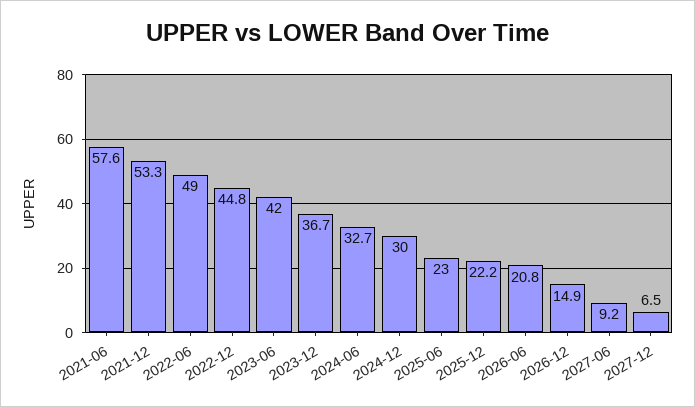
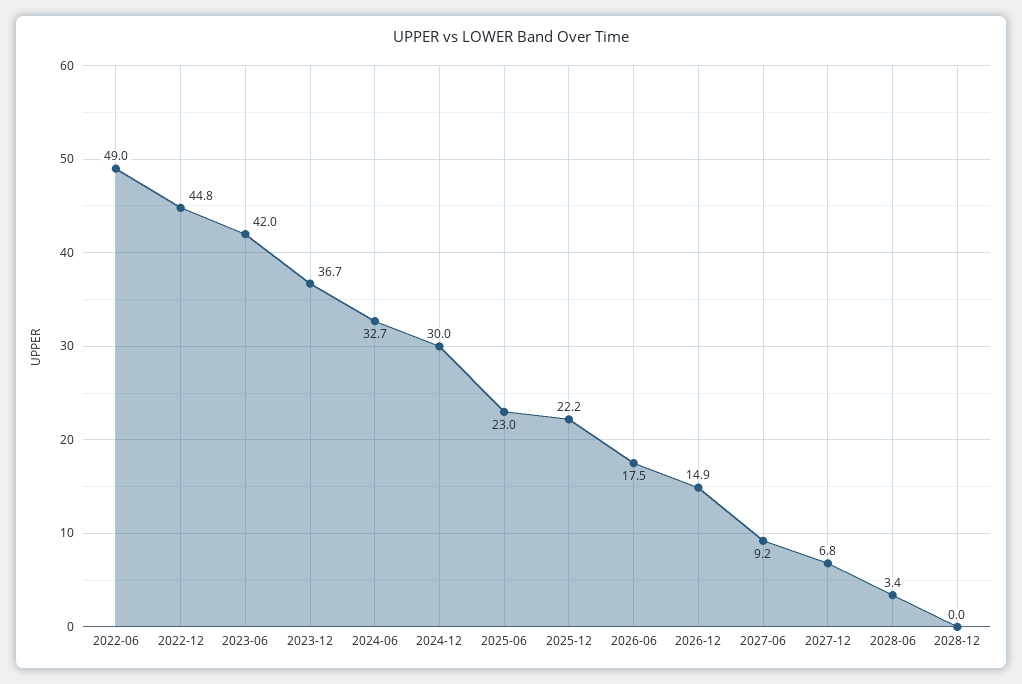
2021-06: 57.6 -> none
2021-12: 53.3 -> none
2026-06: 20.8 -> 17.5
2027-12: 6.5 -> 6.8
2028-06: none -> 3.4
2028-12: none -> 0

